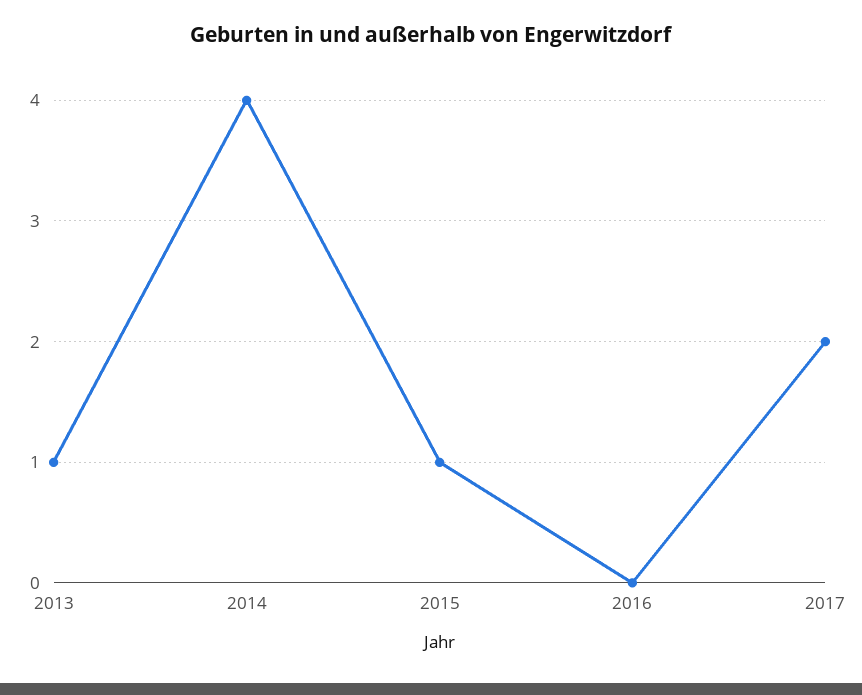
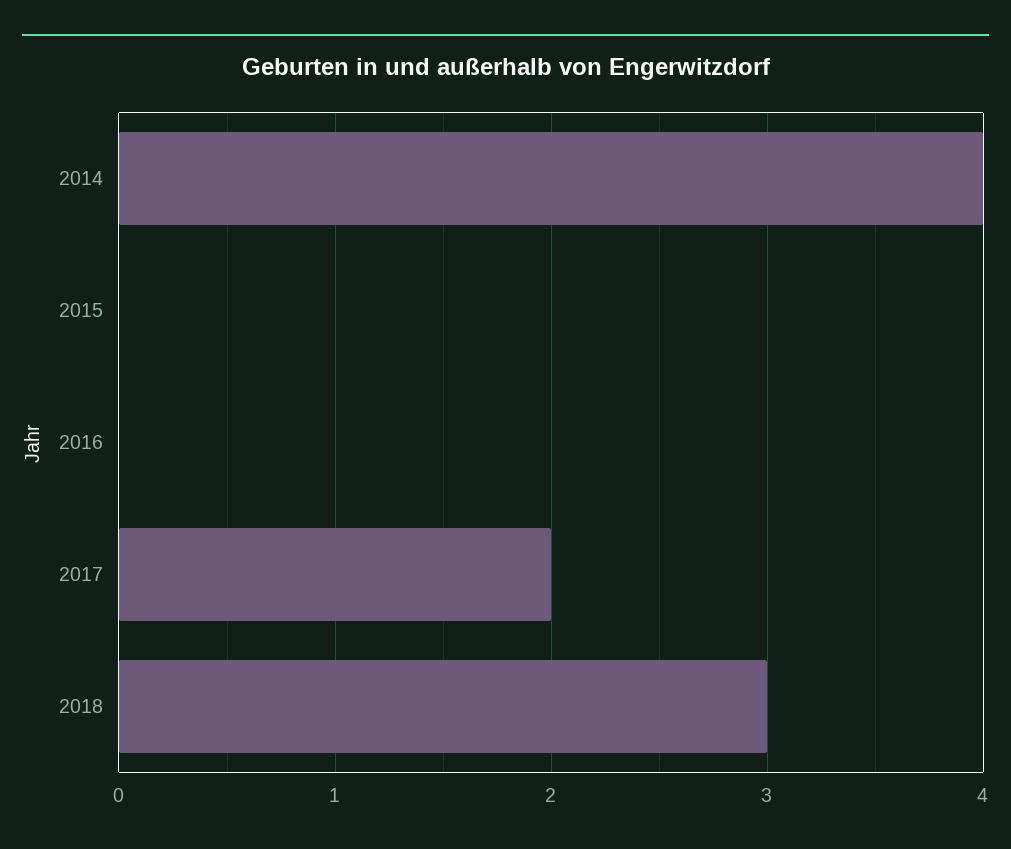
2013: 1 -> none
2015: 1 -> 0
2018: none -> 3

